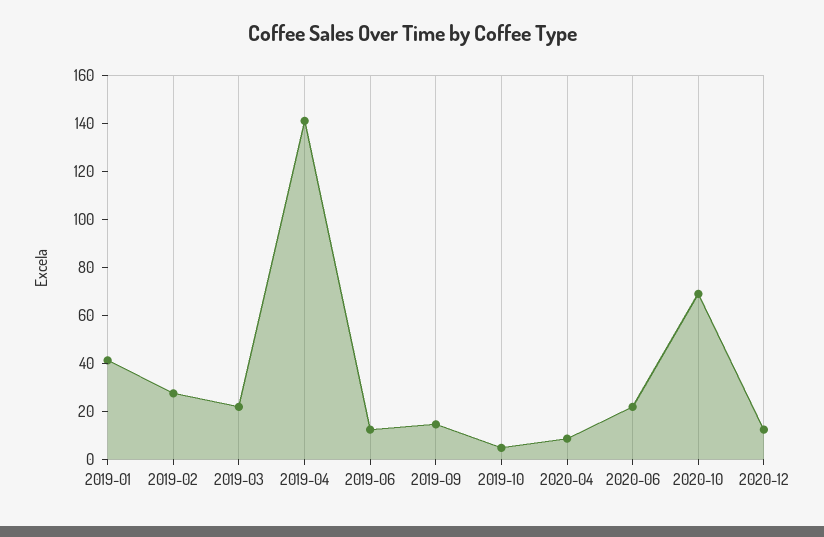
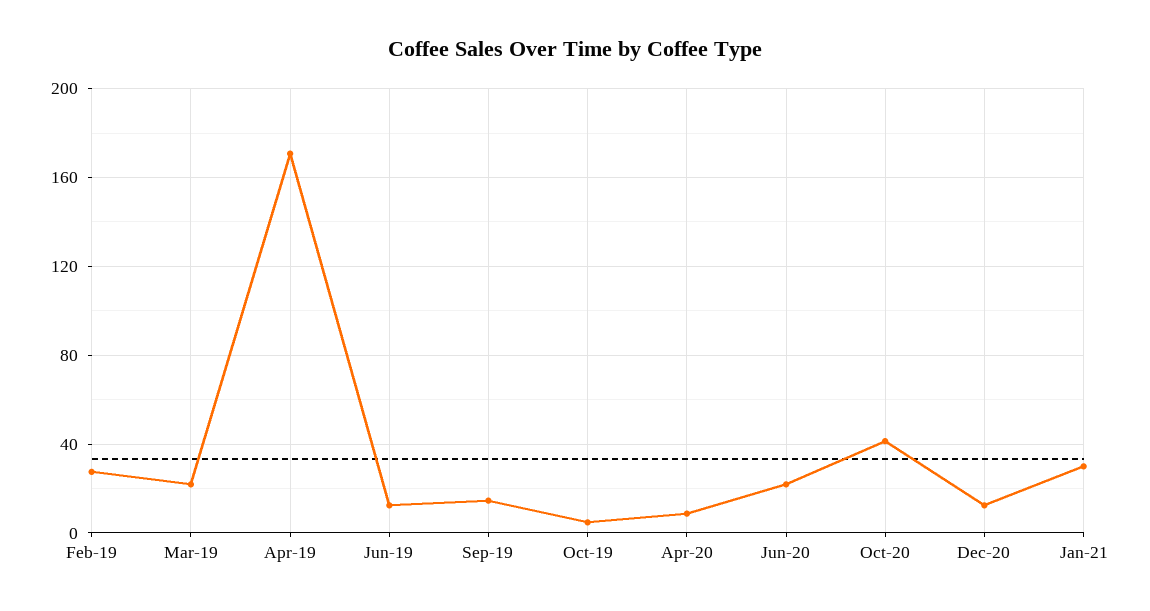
2019-01: 40 -> none
2019-04: 140 -> 170
2020-10: 70 -> 40
Jan-21: none -> 30

